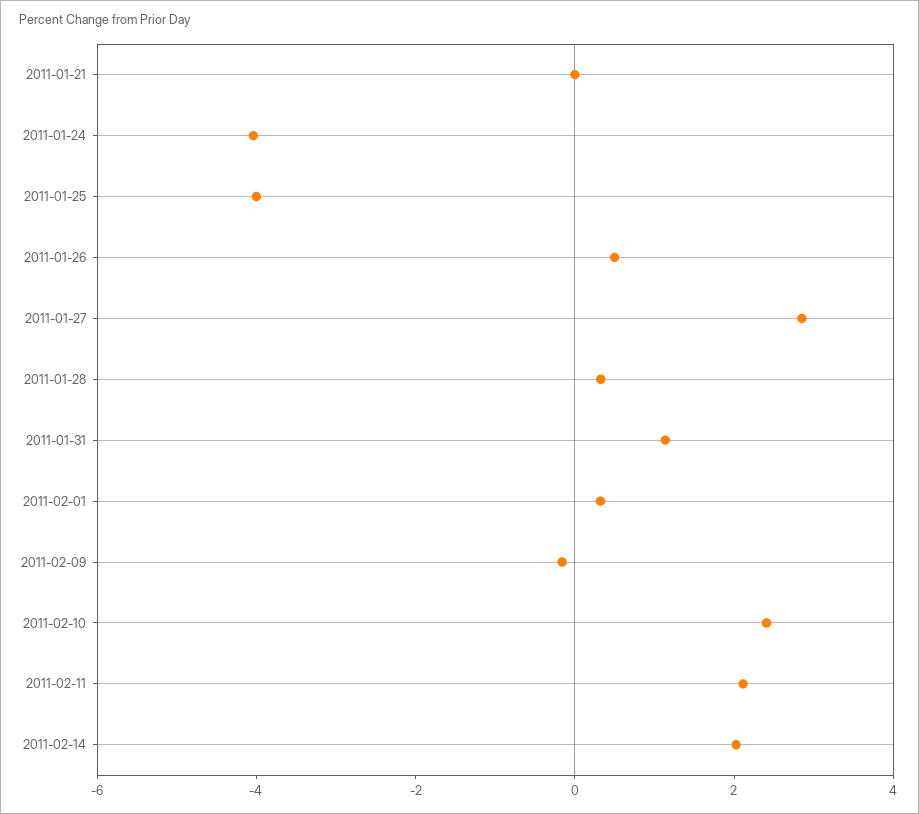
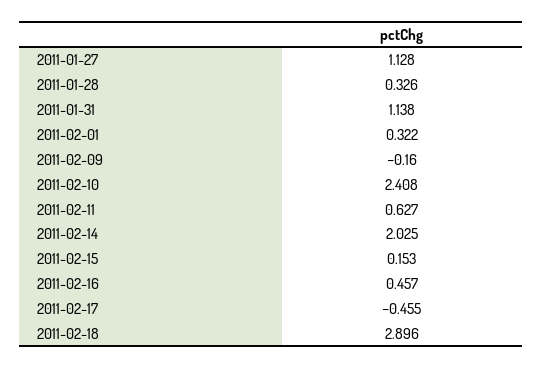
2011-01-21: 0 -> none
2011-01-24: -4 -> none
2011-01-25: -4 -> none
2011-01-26: 0.5 -> none
2011-01-27: 3 -> 1.128
2011-02-11: 2 -> 0.627
2011-02-15: none -> 0.153
2011-02-16: none -> 0.457
2011-02-17: none -> -0.455
2011-02-18: none -> 2.896

